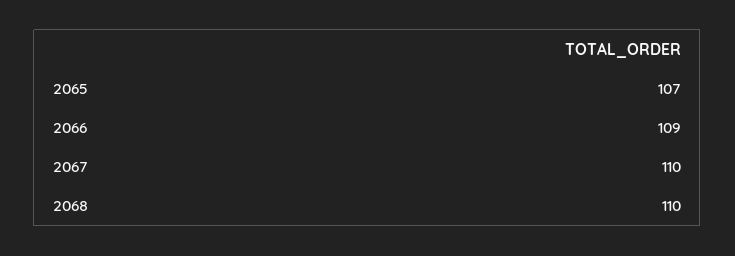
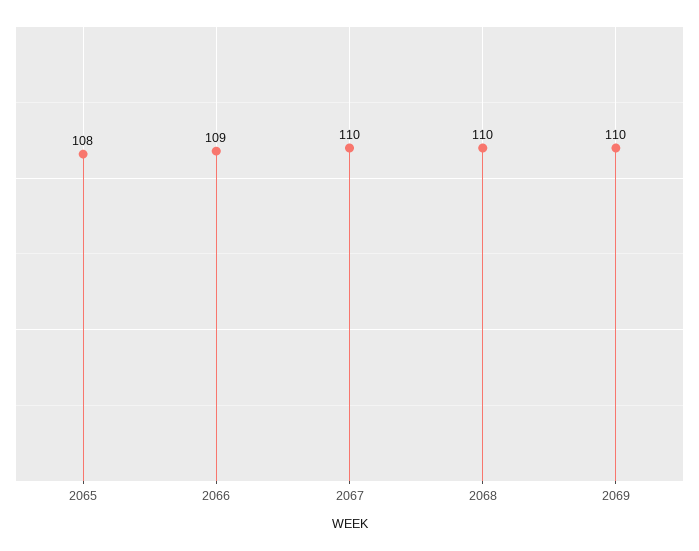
2065: 107 -> 108
2069: none -> 110

